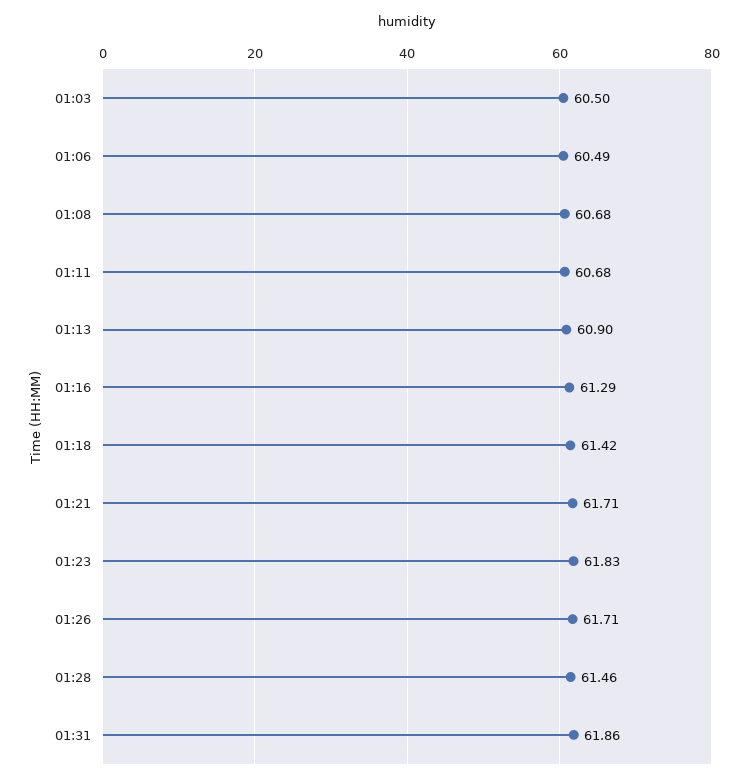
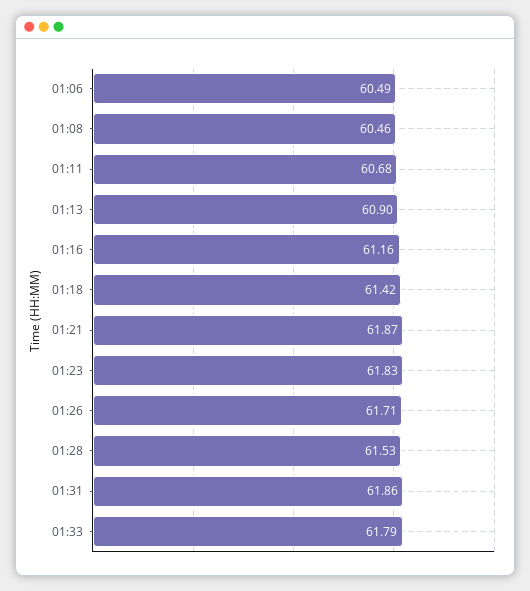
01:03: 60.5 -> none
01:08: 60.68 -> 60.46
01:16: 61.29 -> 61.16
01:21: 61.71 -> 61.87
01:28: 61.46 -> 61.53
01:33: none -> 61.79

